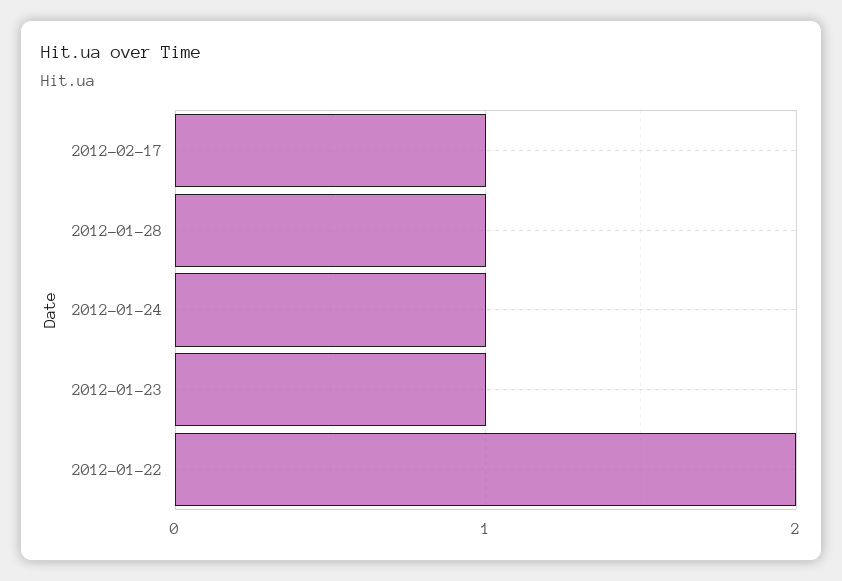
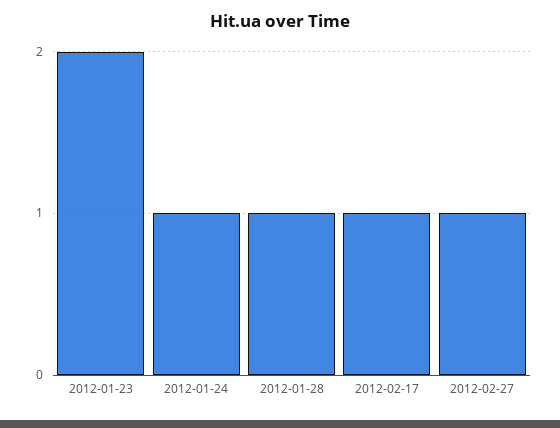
2012-01-23: 1 -> 2
2012-01-22: 2 -> none
2012-02-27: none -> 1

